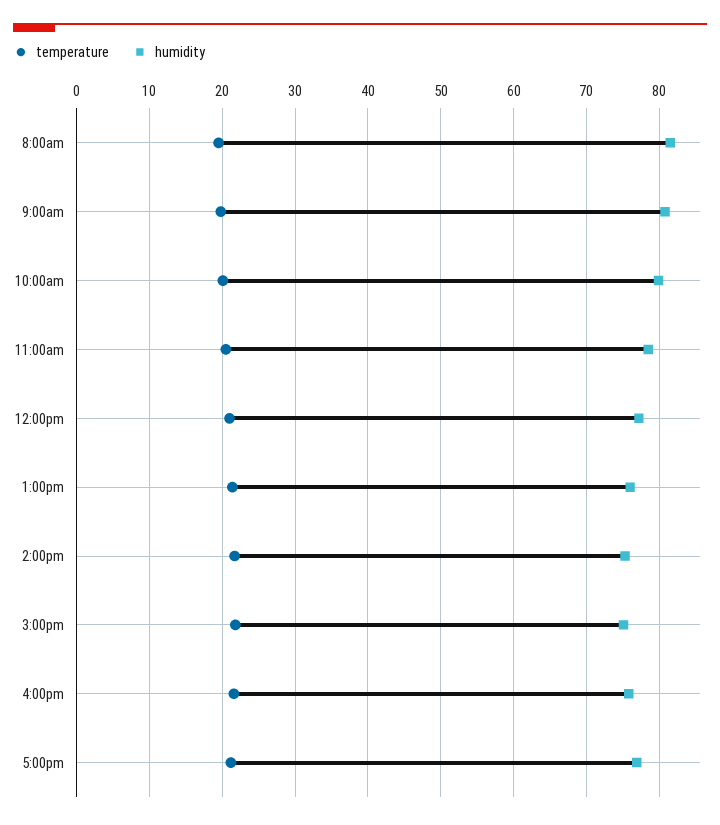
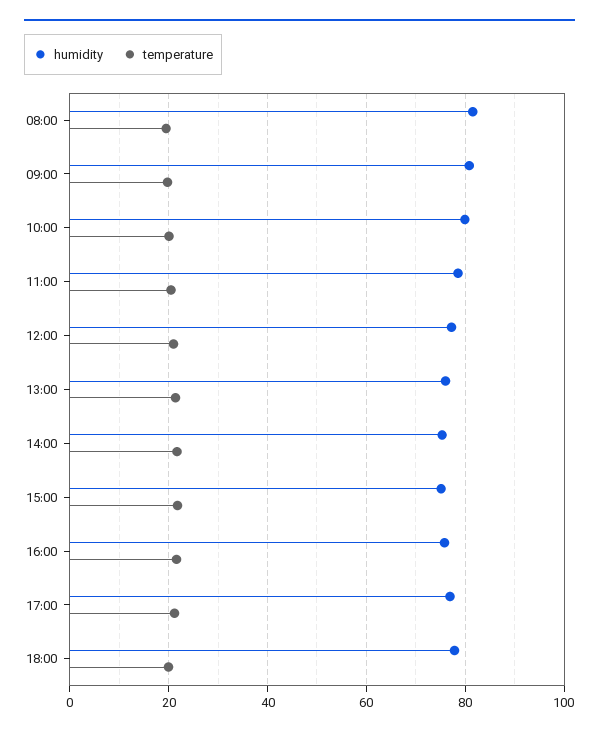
humidity, 18:00: none -> 78
temperature, 18:00: none -> 20

